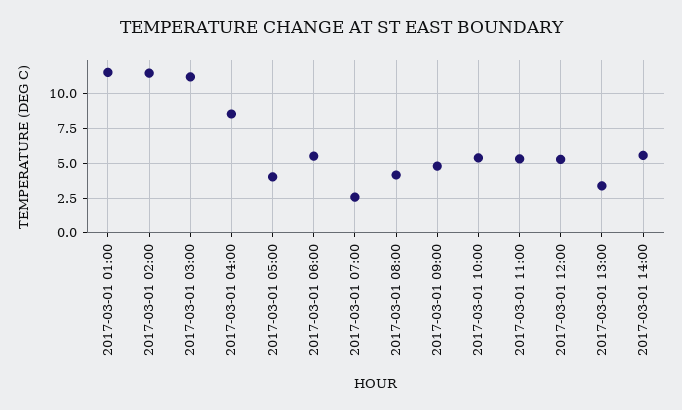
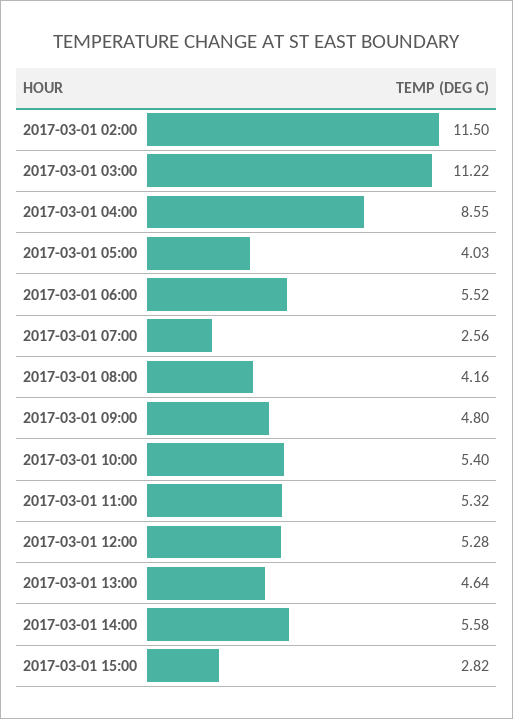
2017-03-01 01:00: 11.5 -> none
2017-03-01 13:00: 3.5 -> 4.64
2017-03-01 15:00: none -> 2.82

